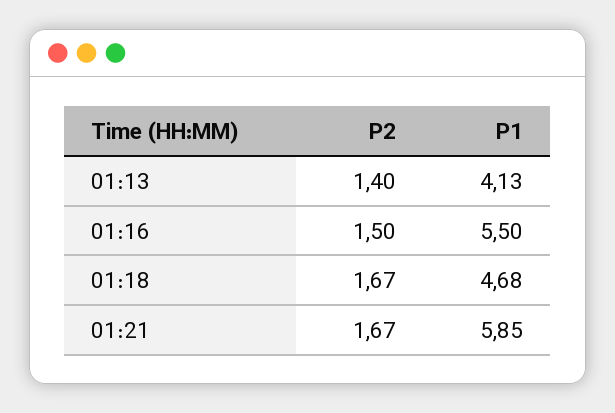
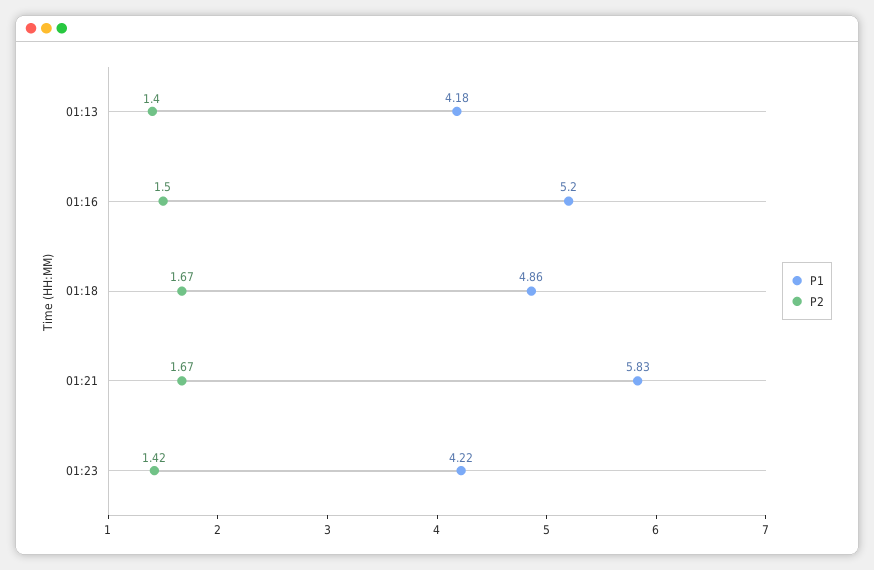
P1, 01:13: 4.13 -> 4.18
P1, 01:16: 5.5 -> 5.2
P1, 01:18: 4.68 -> 4.86
P1, 01:21: 5.85 -> 5.83
P1, 01:23: none -> 4.22
P2, 01:23: none -> 1.42

